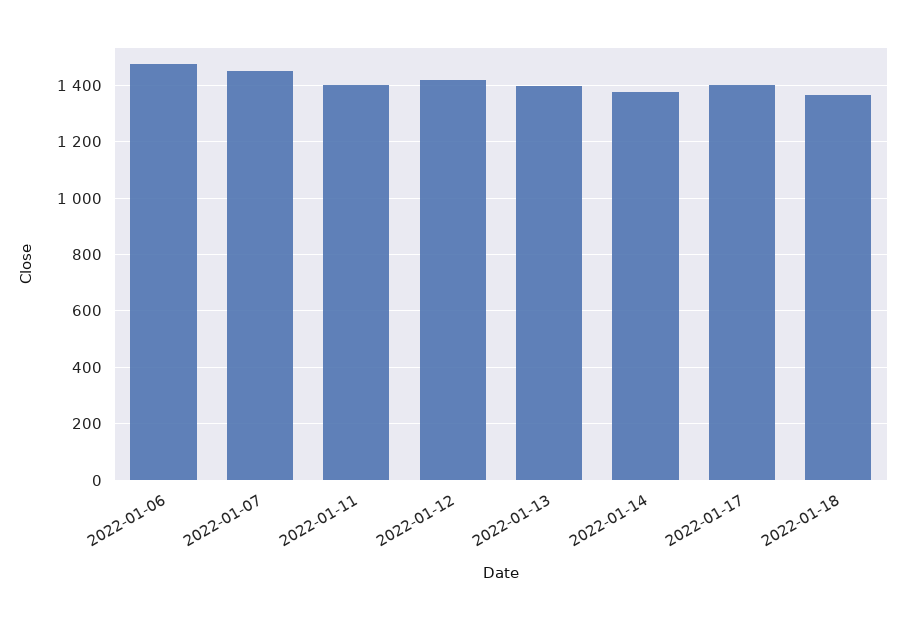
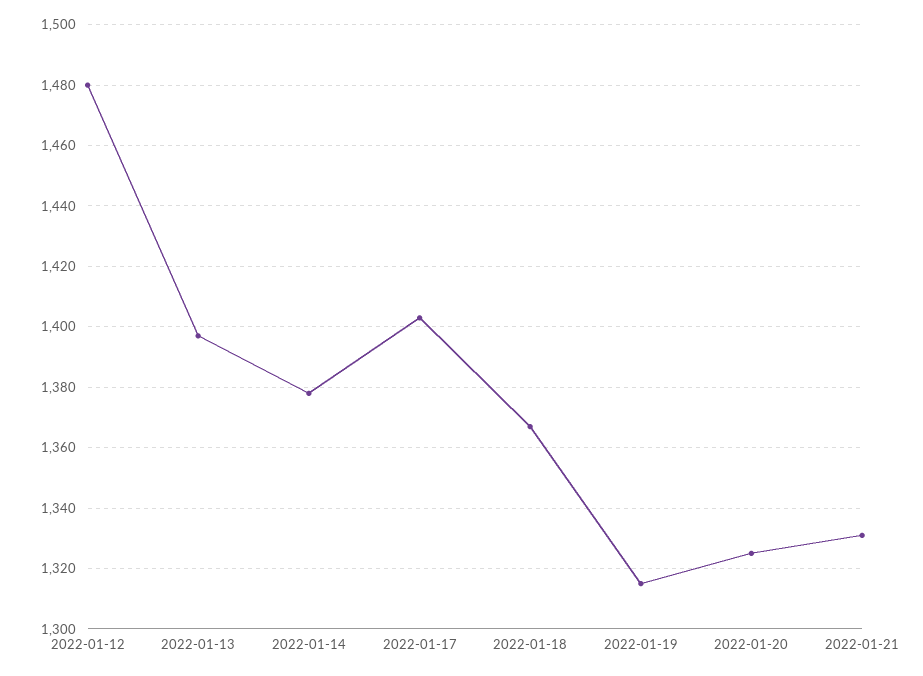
2022-01-06: 1475 -> none
2022-01-07: 1450 -> none
2022-01-11: 1400 -> none
2022-01-12: 1425 -> 1480
2022-01-19: none -> 1315
2022-01-20: none -> 1325
2022-01-21: none -> 1330

